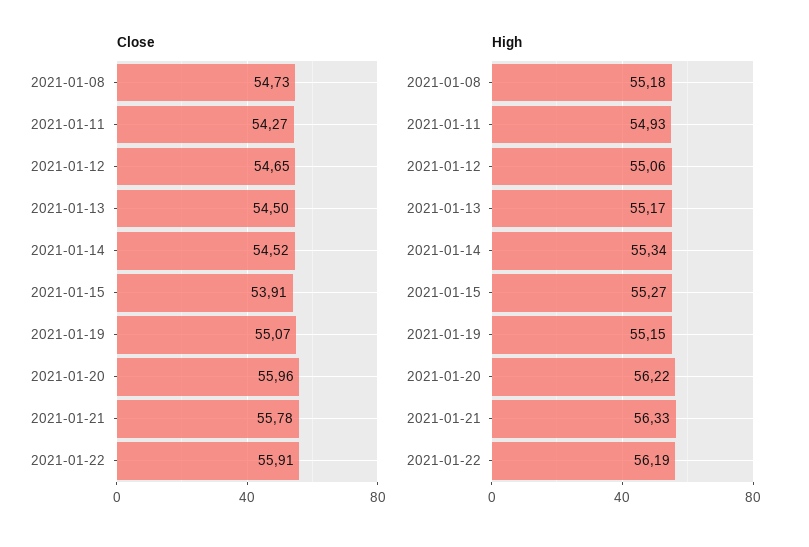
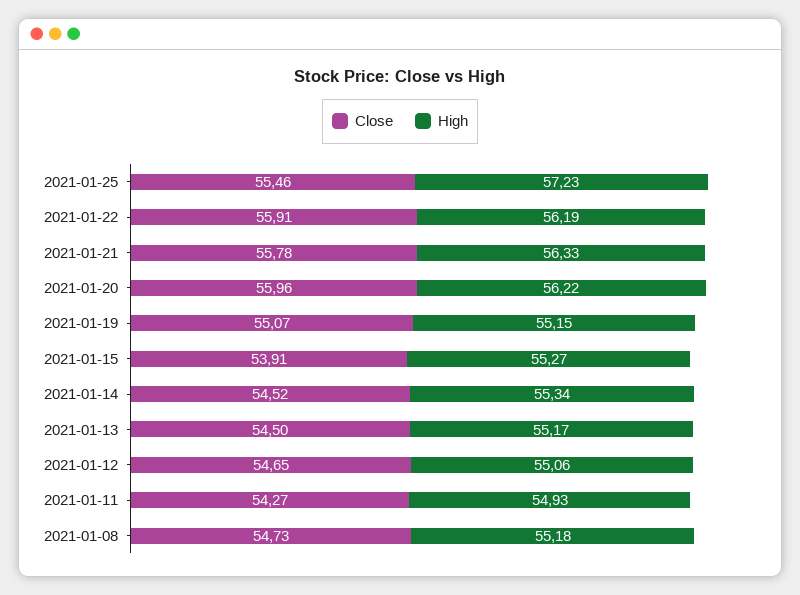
Close, 2021-01-25: none -> 55.46
High, 2021-01-25: none -> 57.23

